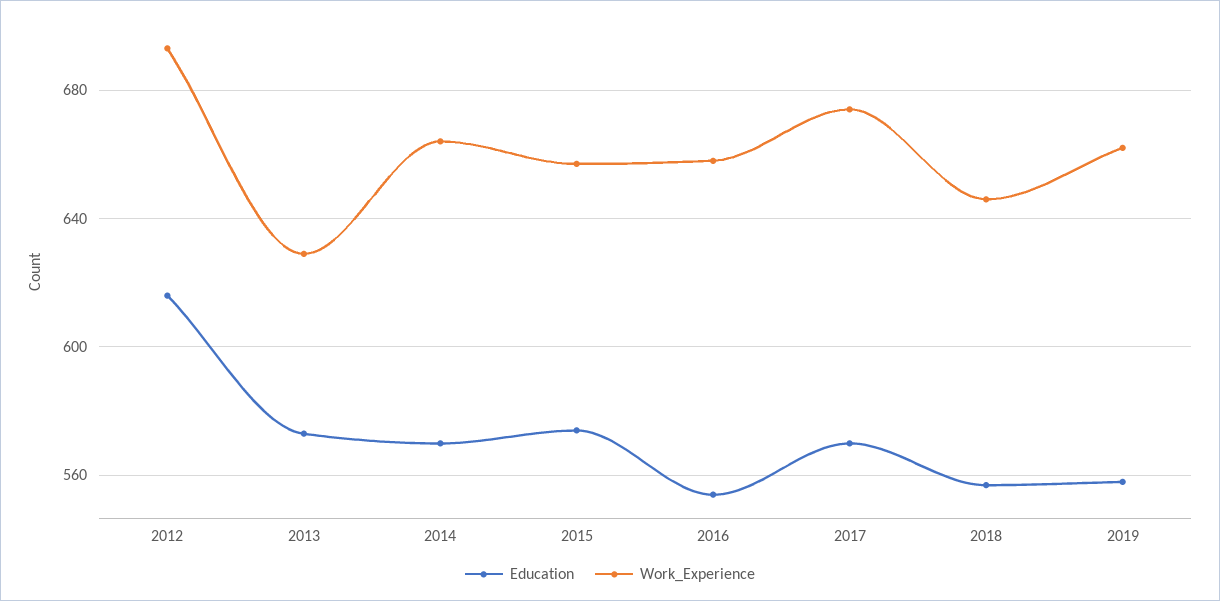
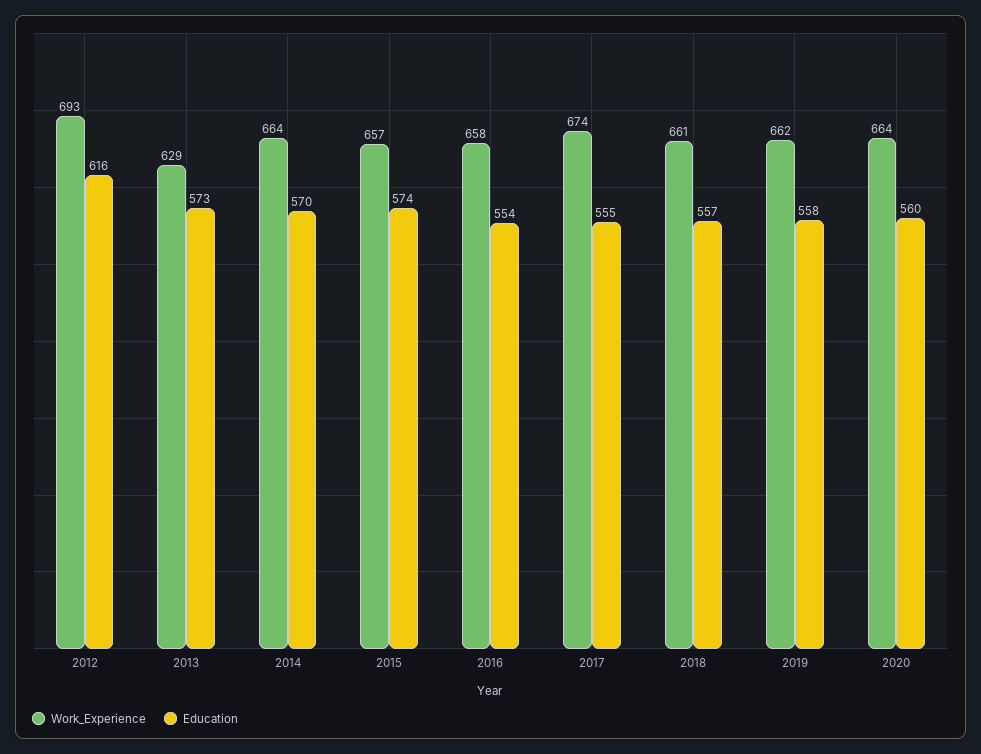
Education, 2017: 570 -> 555
Work_Experience, 2018: 645 -> 661
Work_Experience, 2020: none -> 664
Education, 2020: none -> 560

